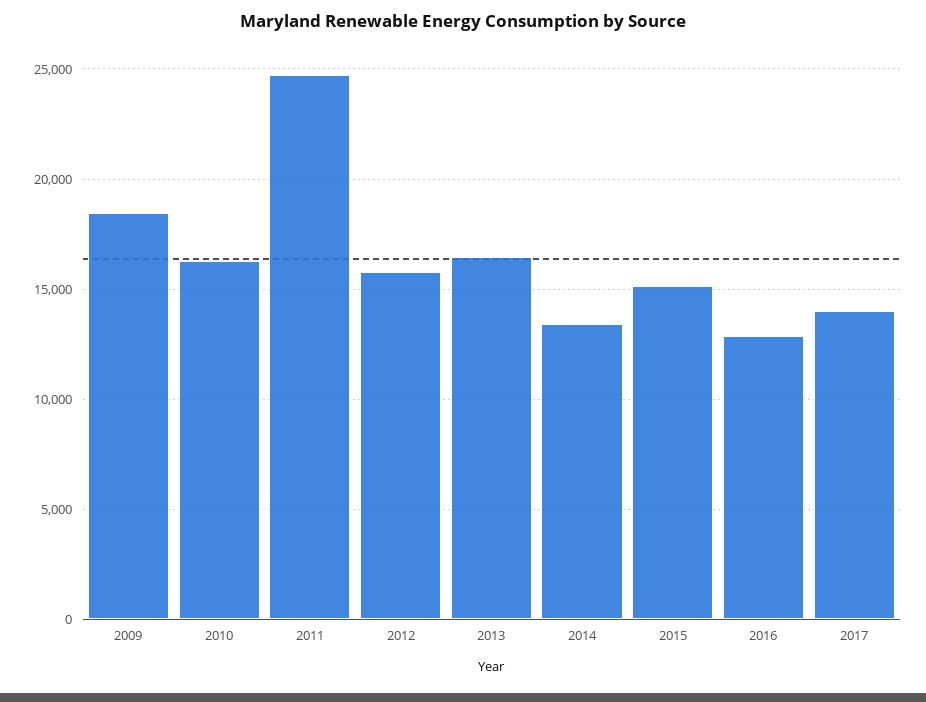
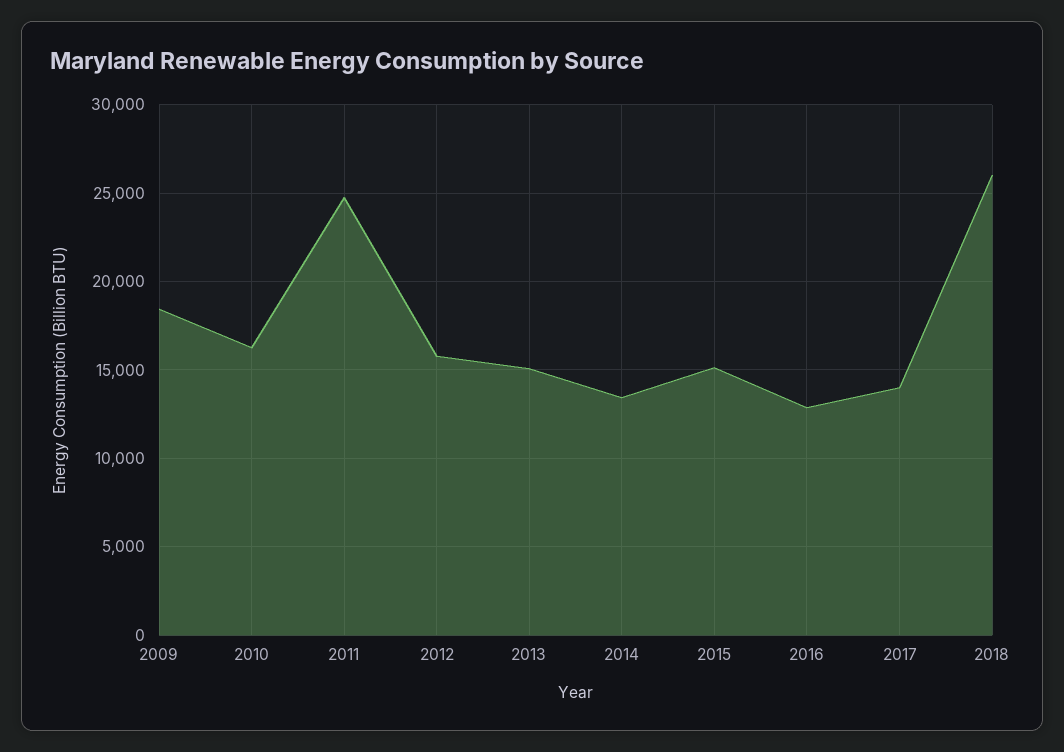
2013: 16500 -> 15000
2018: none -> 26000

